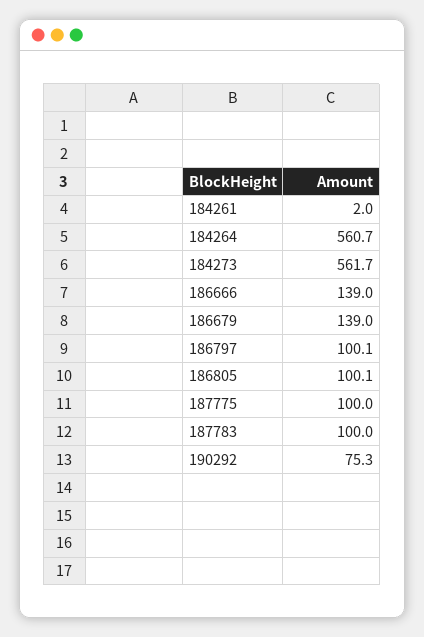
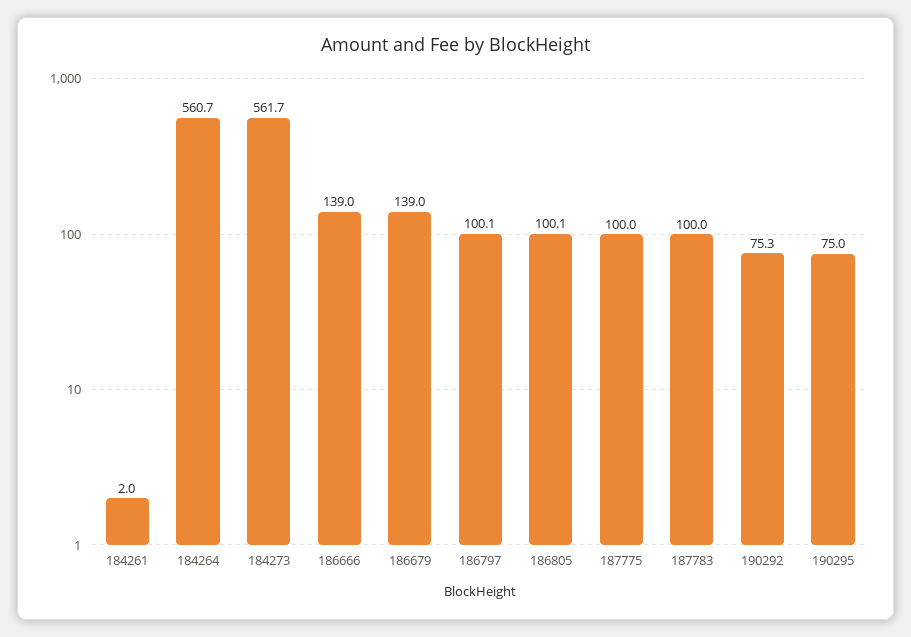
190295: none -> 75

